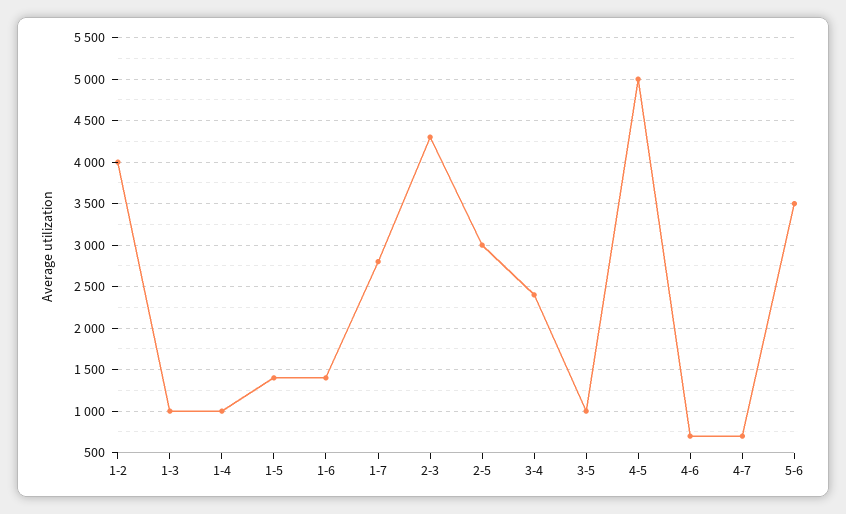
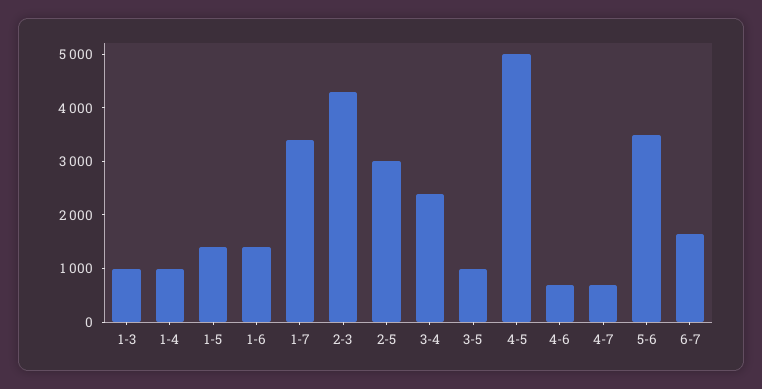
1-2: 4000 -> none
1-7: 2800 -> 3400
6-7: none -> 1600

